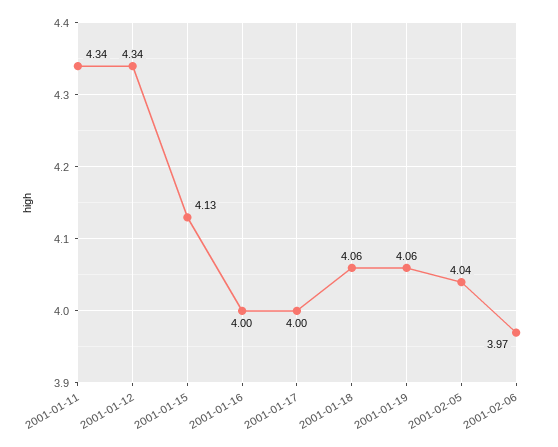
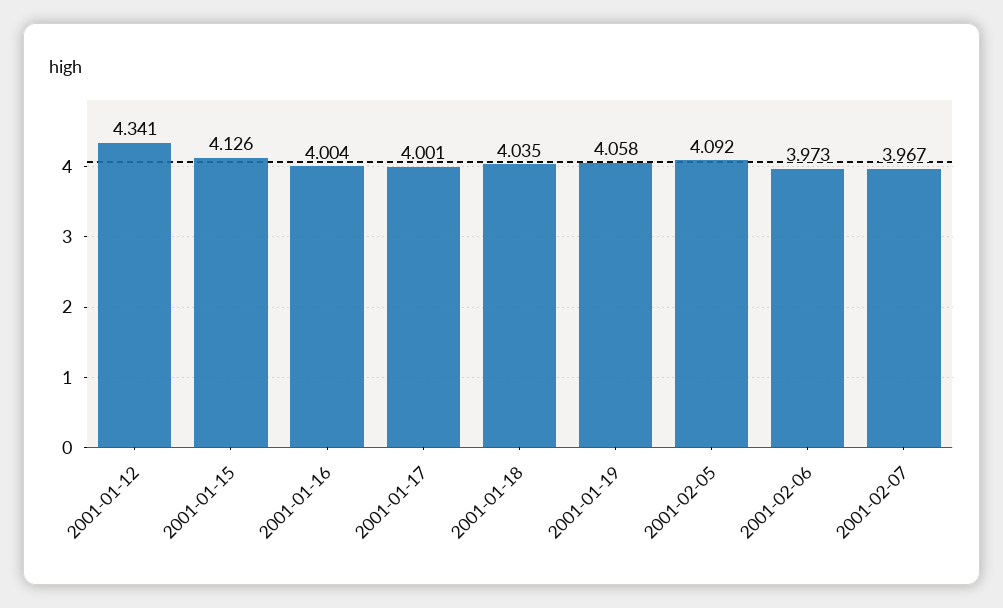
2001-01-11: 4.34 -> none
2001-01-18: 4.06 -> 4.035
2001-02-05: 4.04 -> 4.092
2001-02-07: none -> 3.967

